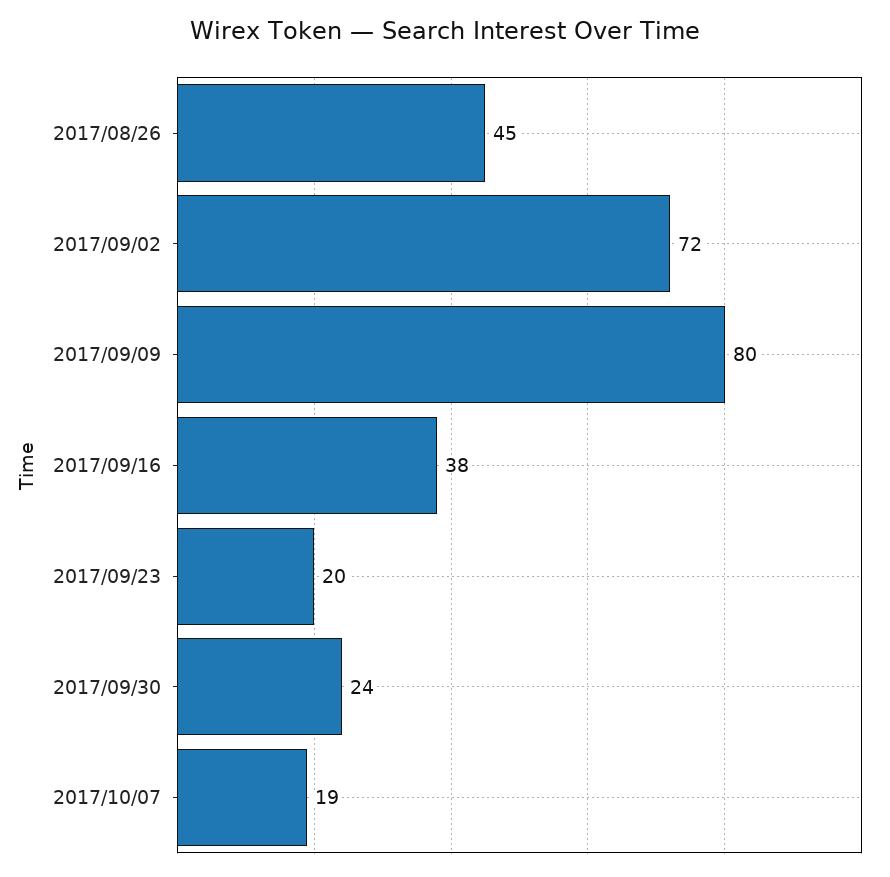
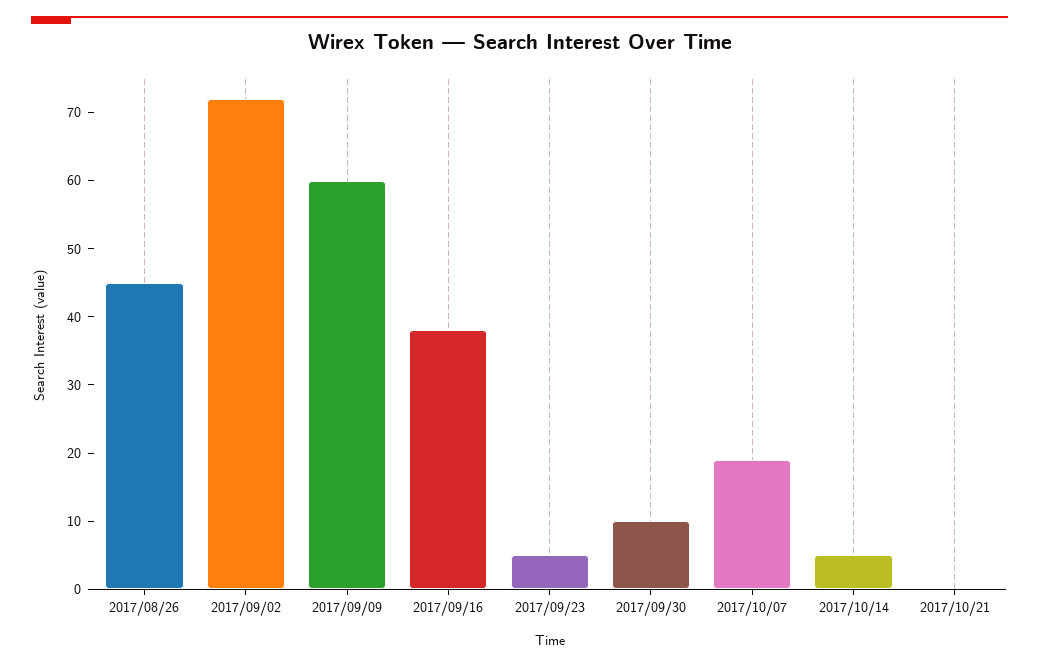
2017/09/09: 80 -> 60
2017/09/23: 20 -> 5
2017/09/30: 24 -> 10
2017/10/14: none -> 5
2017/10/21: none -> 0

